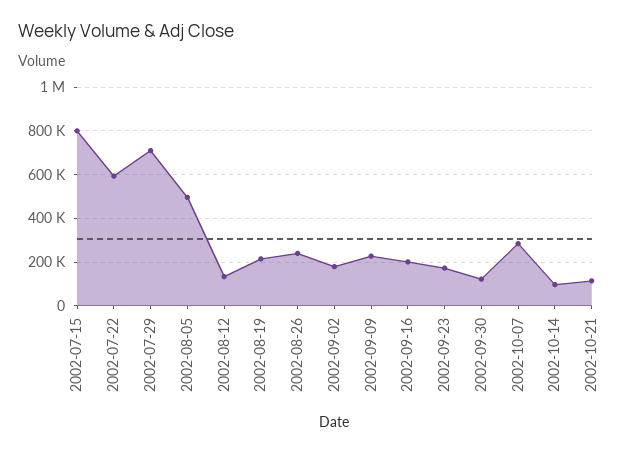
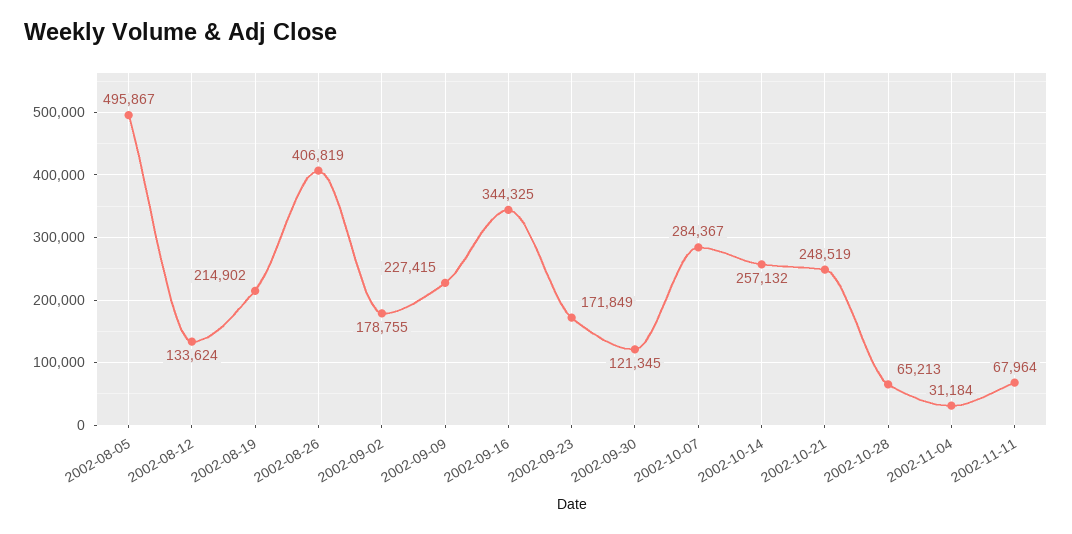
2002-07-15: 800000 -> none
2002-07-22: 600000 -> none
2002-07-29: 700000 -> none
2002-08-26: 250000 -> 406819
2002-09-16: 200000 -> 344325
2002-10-14: 100000 -> 257132
2002-10-21: 100000 -> 248519
2002-10-28: none -> 65213
2002-11-04: none -> 31184
2002-11-11: none -> 67964

